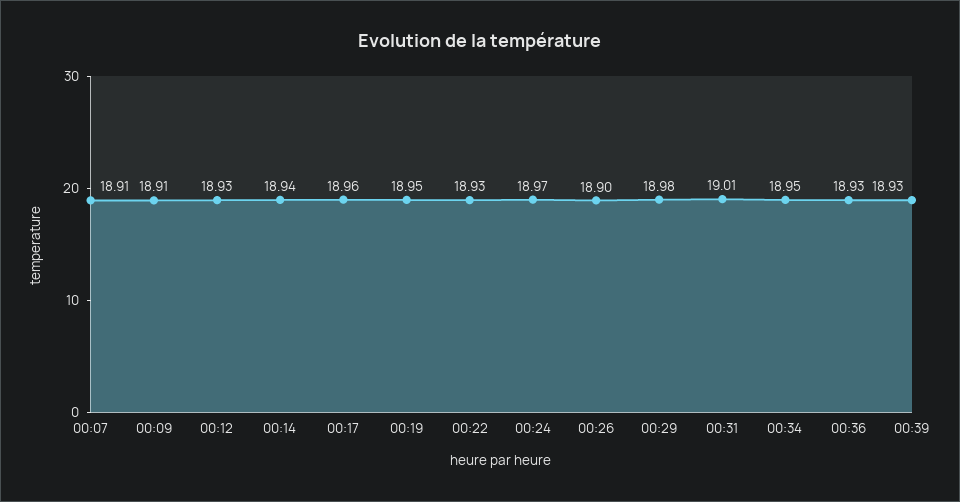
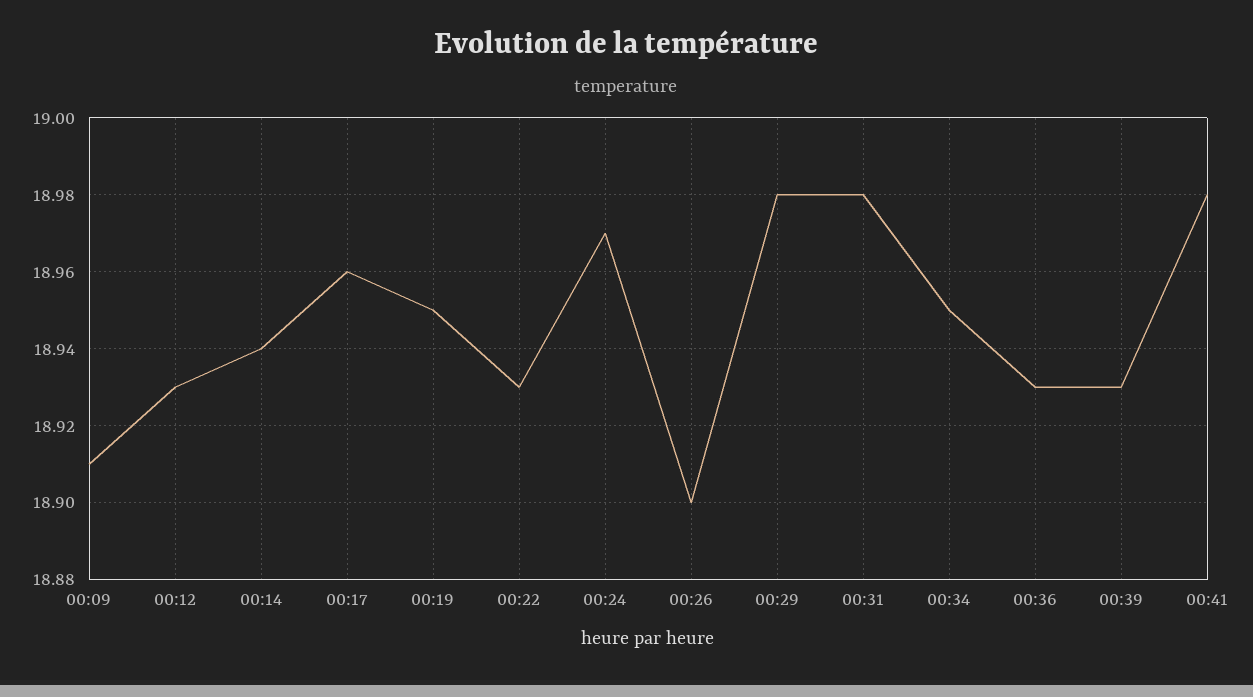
00:07: 18.91 -> none
00:31: 19.01 -> 18.98
00:41: none -> 18.98

